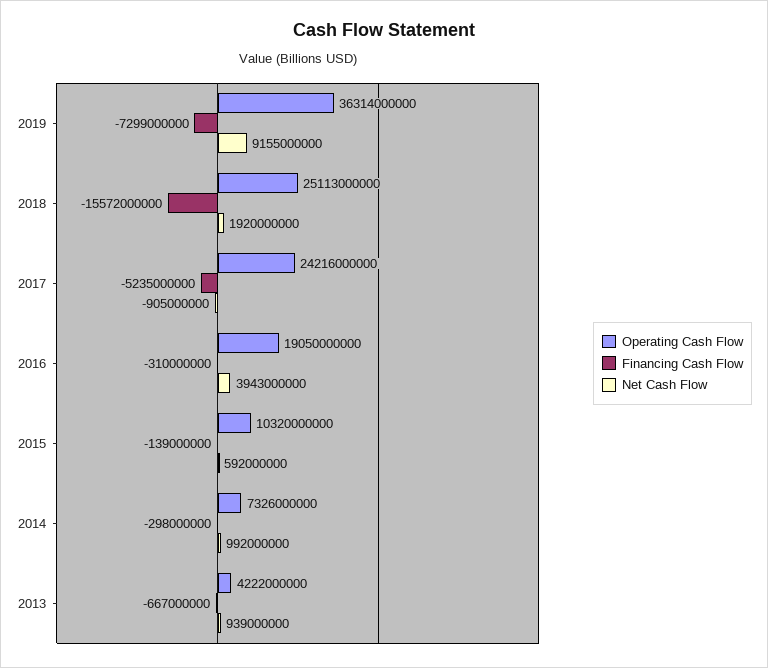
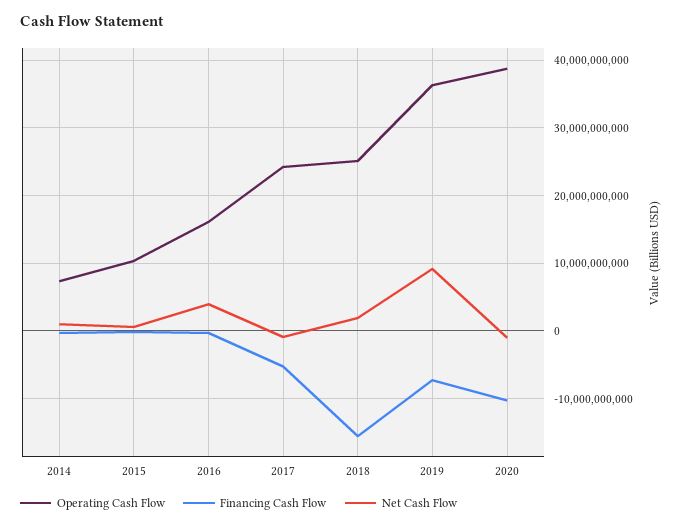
Operating Cash Flow, 2016: 19050000000 -> 16000000000
Operating Cash Flow, 2013: 4222000000 -> none
Financing Cash Flow, 2013: -667000000 -> none
Net Cash Flow, 2013: 939000000 -> none
Operating Cash Flow, 2020: none -> 39000000000
Financing Cash Flow, 2020: none -> -10000000000
Net Cash Flow, 2020: none -> -1000000000

